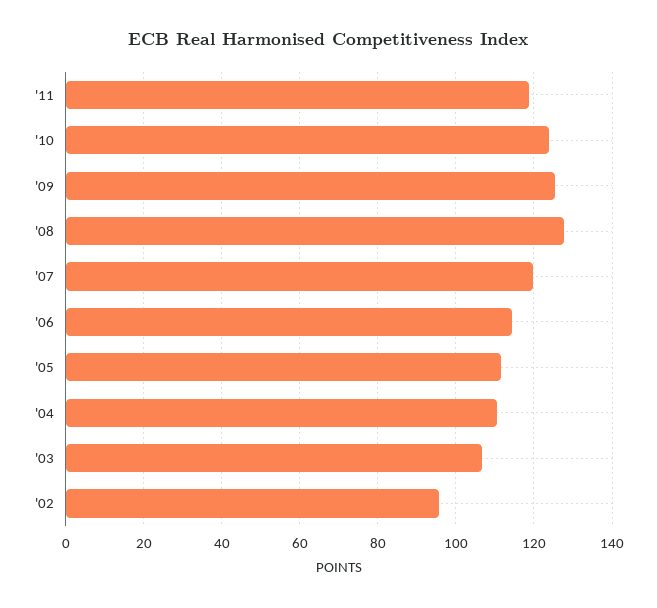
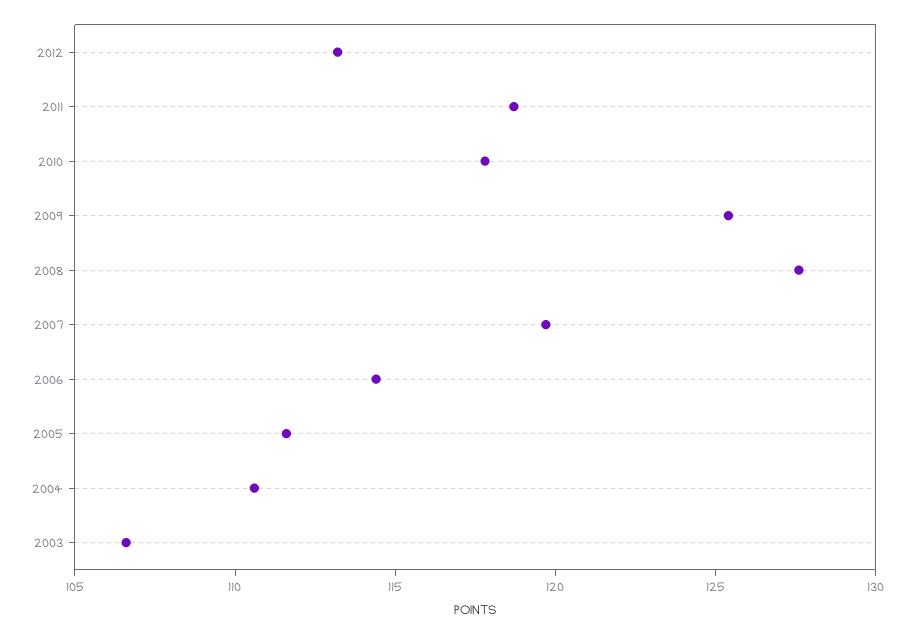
'10: 124 -> 118
'02: 96 -> none
2012: none -> 113

